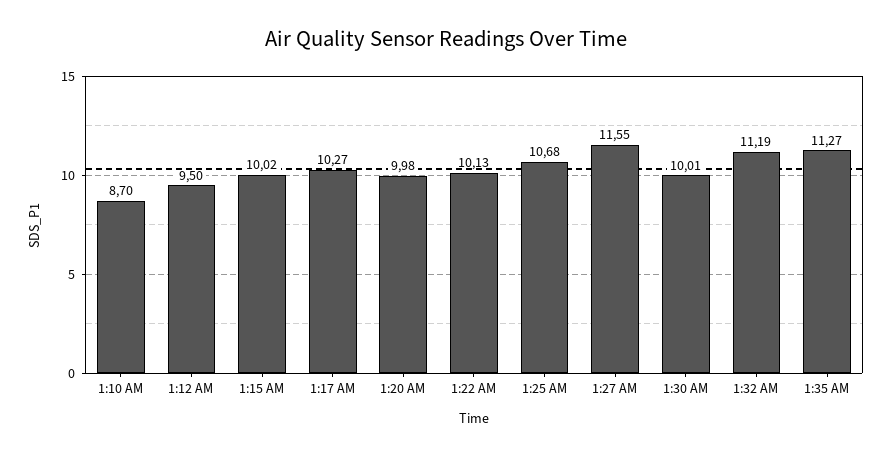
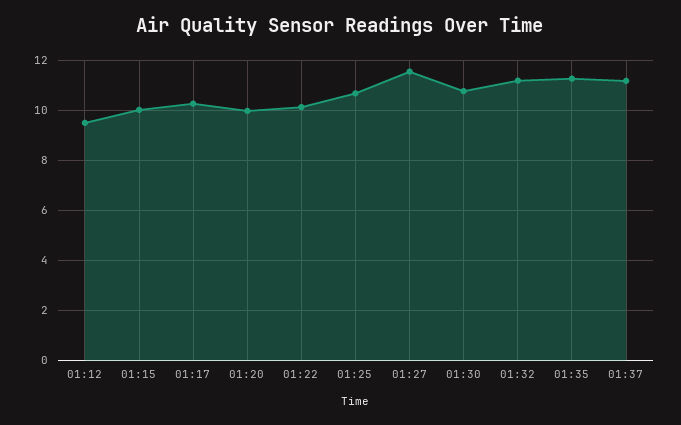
1:10 AM: 8.7 -> none
1:30 AM: 10.01 -> 10.75
01:37: none -> 11.25

